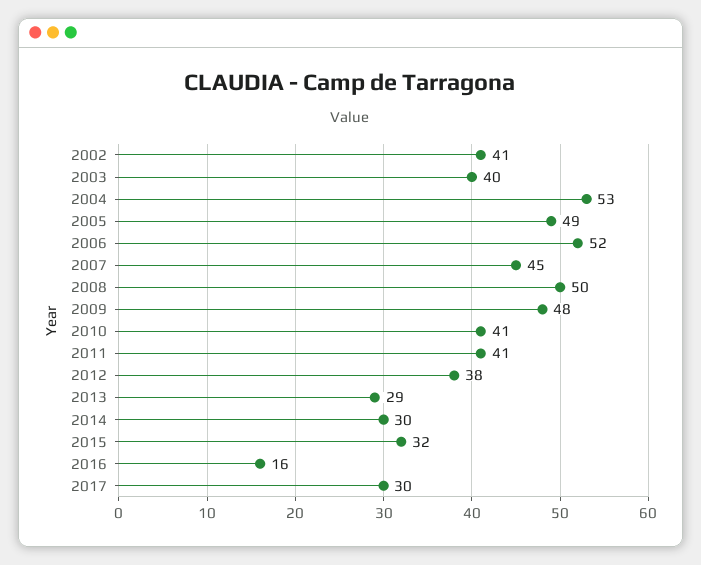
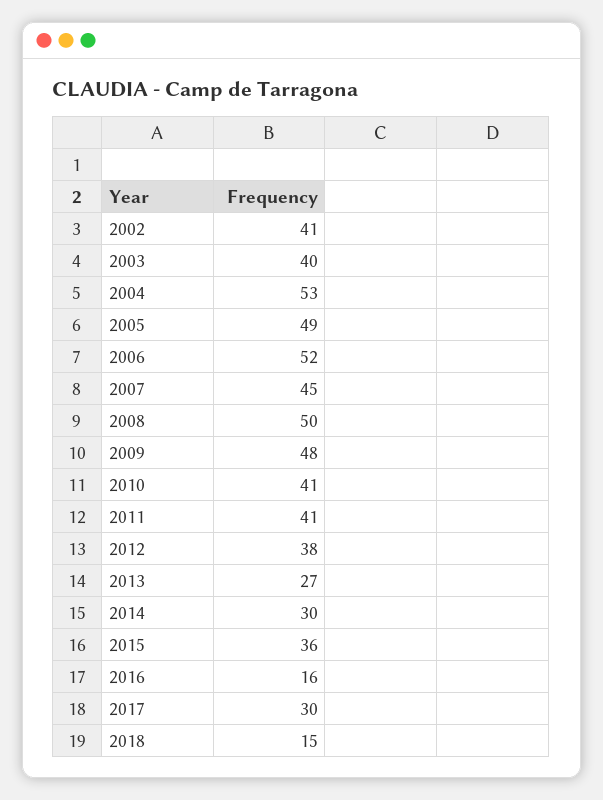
2013: 29 -> 27
2015: 32 -> 36
2018: none -> 15

